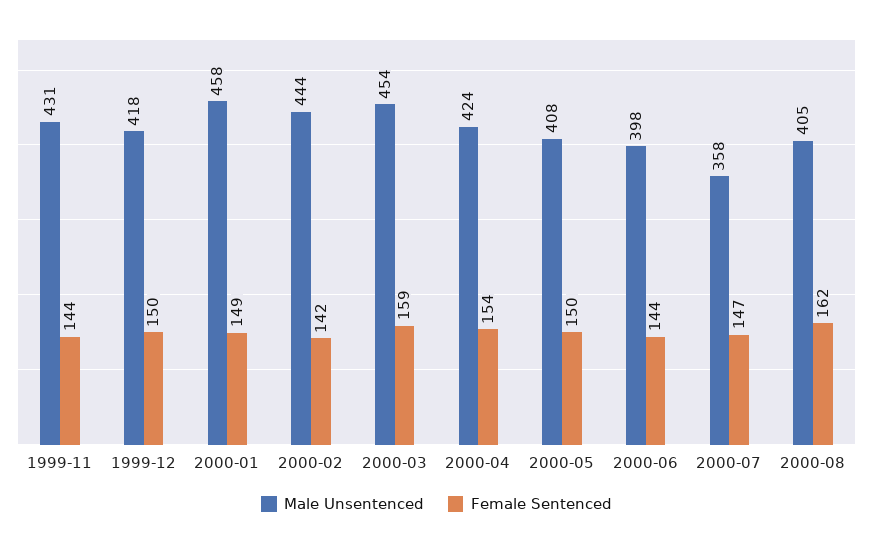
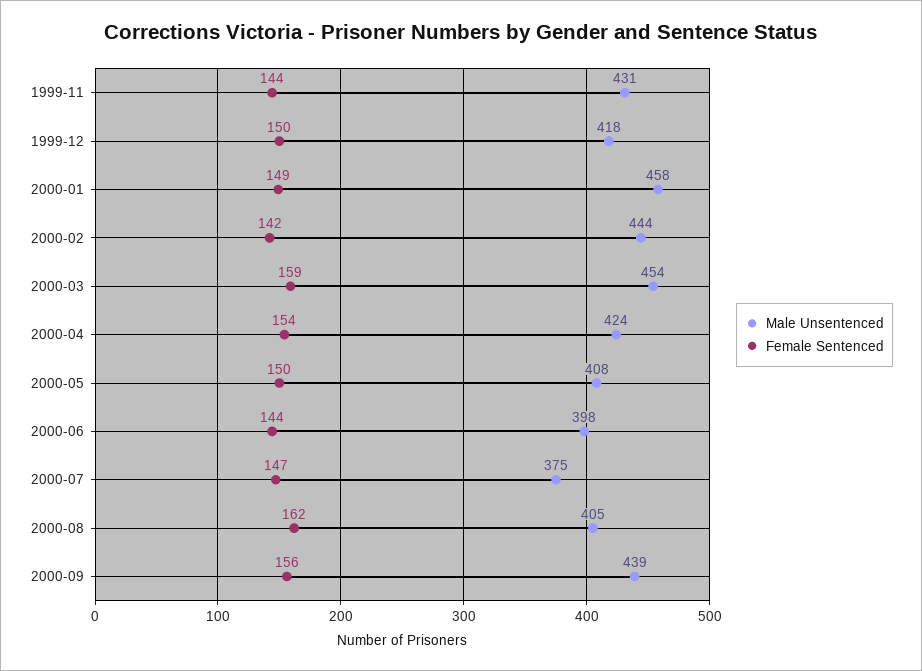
Male Unsentenced, 2000-07: 358 -> 375
Male Unsentenced, 2000-09: none -> 439
Female Sentenced, 2000-09: none -> 156

